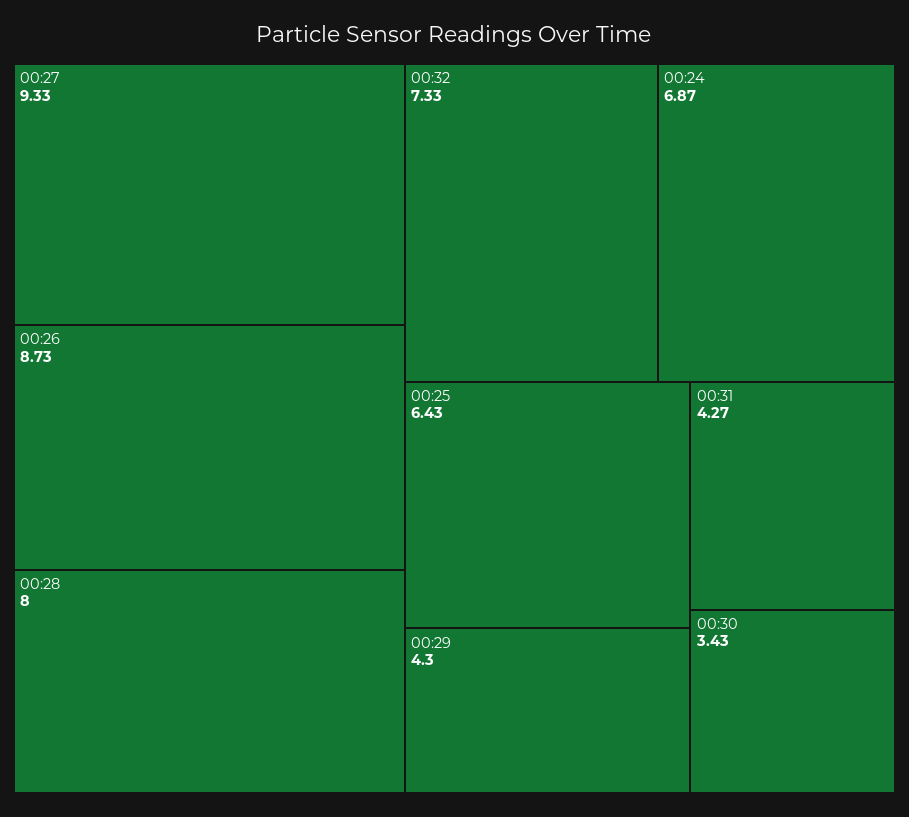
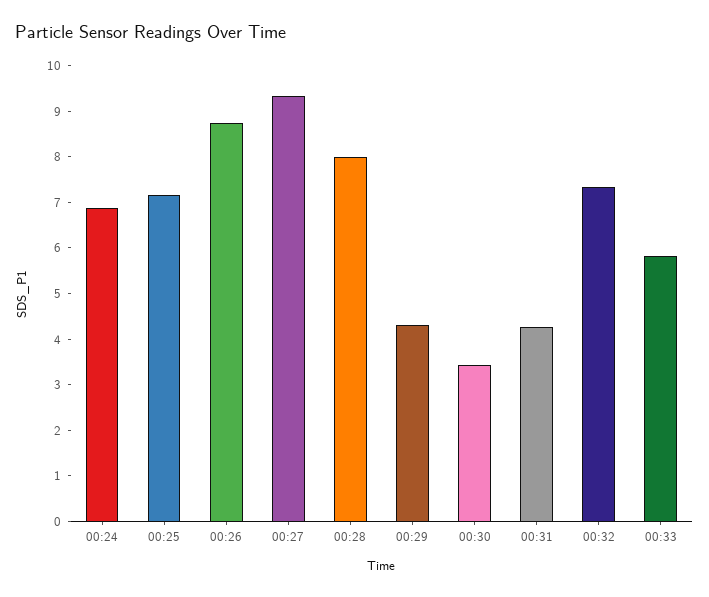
00:25: 6.43 -> 7.2
00:33: none -> 5.8

